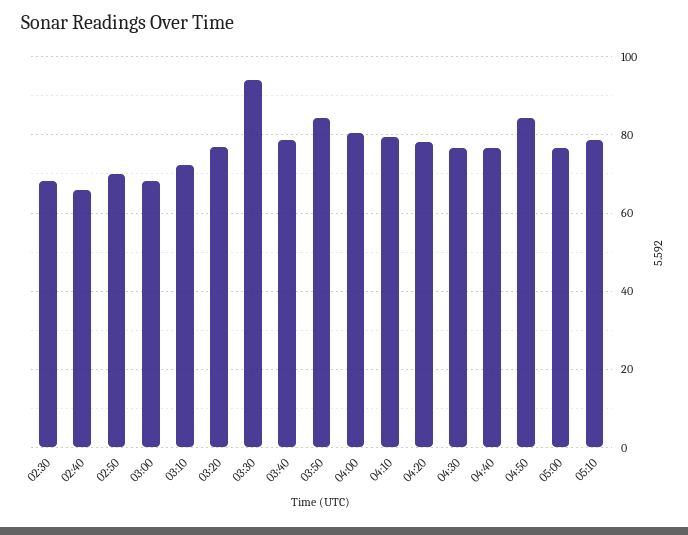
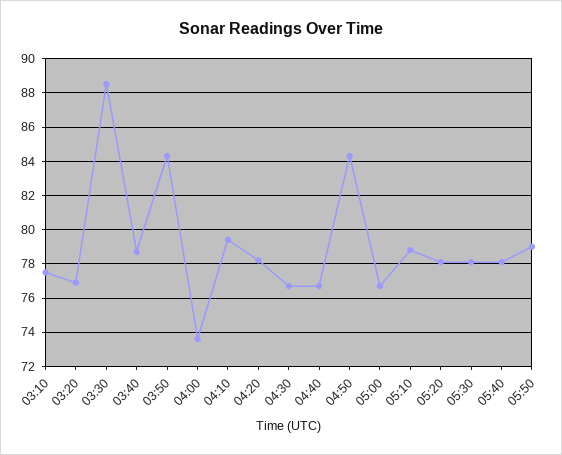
02:30: 68 -> none
02:40: 66 -> none
02:50: 70 -> none
03:00: 68 -> none
03:10: 72 -> 77.5
03:30: 94 -> 88.5
04:00: 80 -> 73.5
05:20: none -> 78
05:30: none -> 78
05:40: none -> 78
05:50: none -> 79

